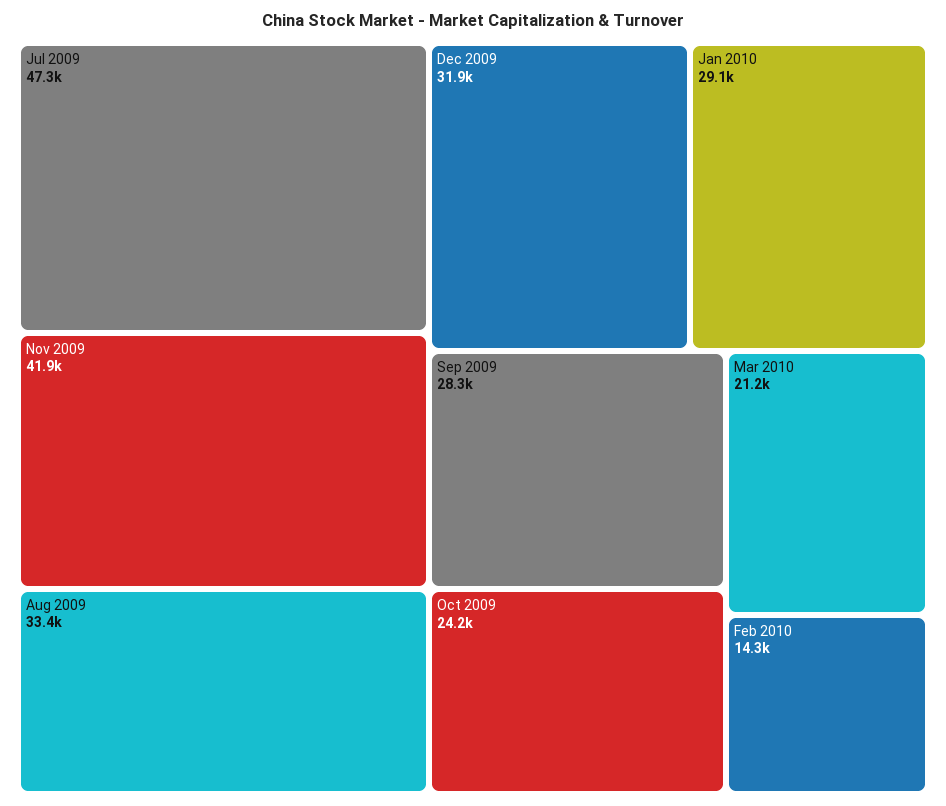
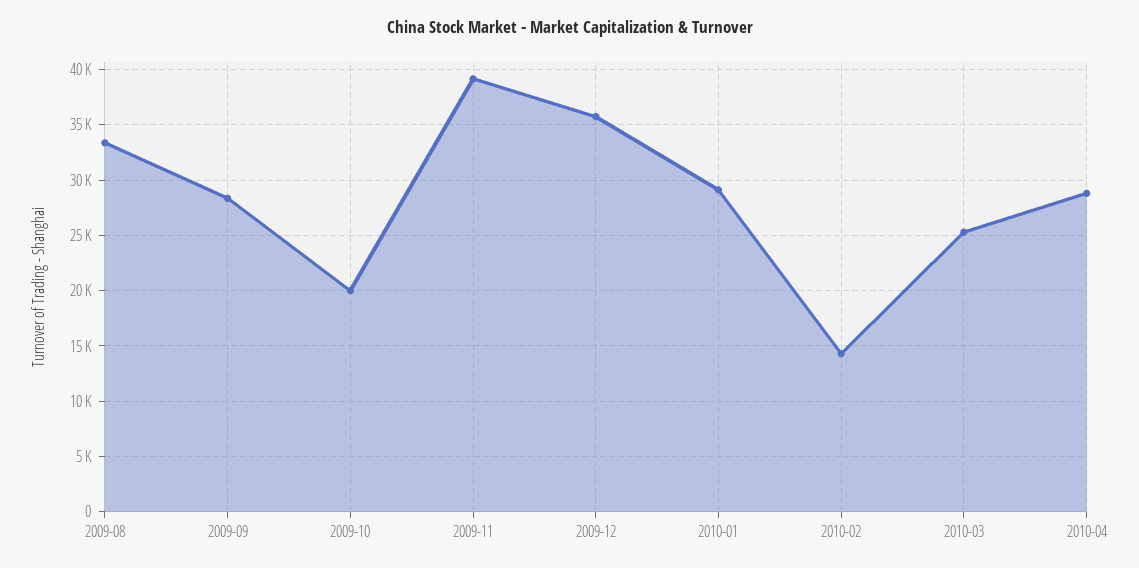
Jul 2009: 47300 -> none
Nov 2009: 41900 -> 39000
Dec 2009: 31900 -> 36000
Oct 2009: 24200 -> 20000
Mar 2010: 21200 -> 25000
2010-04: none -> 29000

